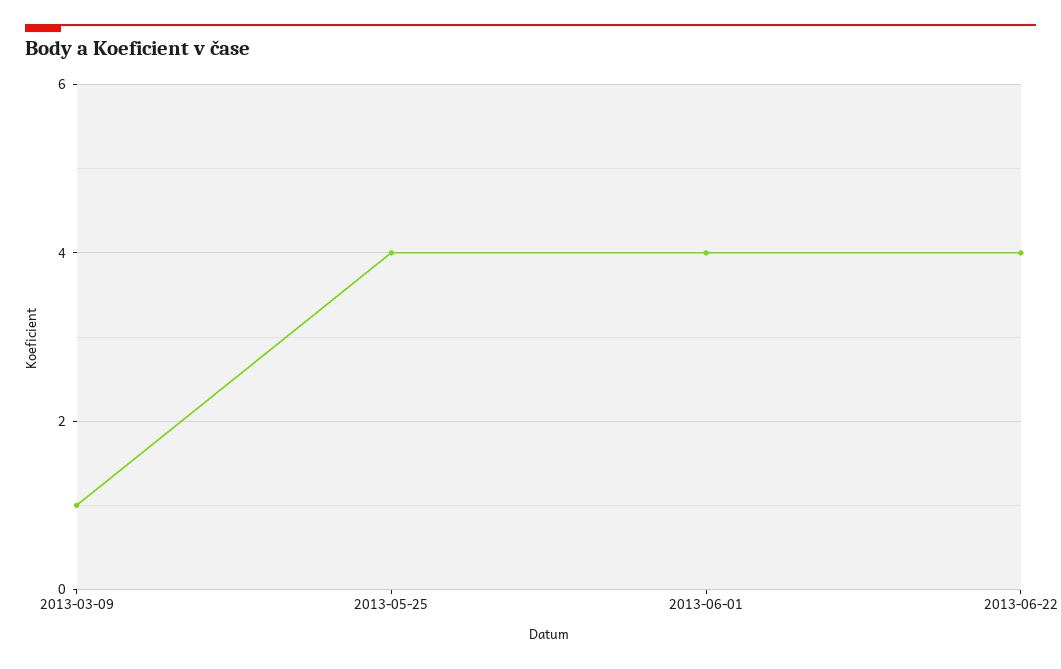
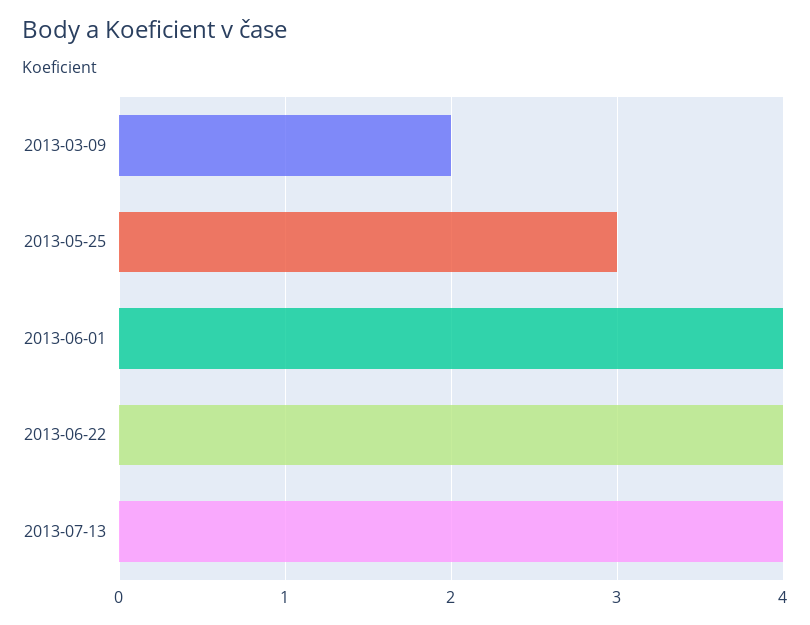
2013-03-09: 1 -> 2
2013-05-25: 4 -> 3
2013-07-13: none -> 4

